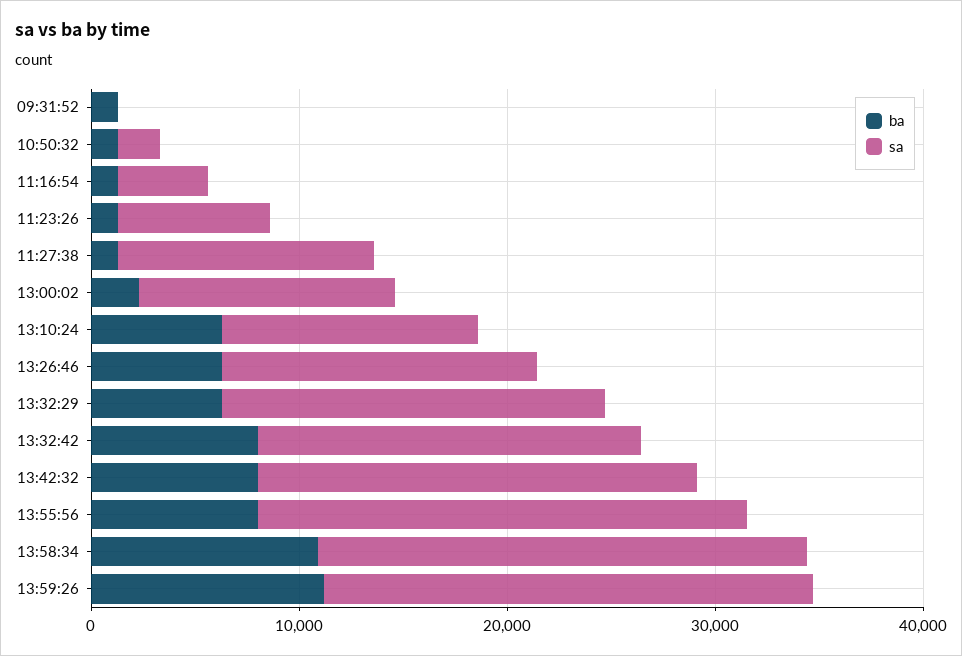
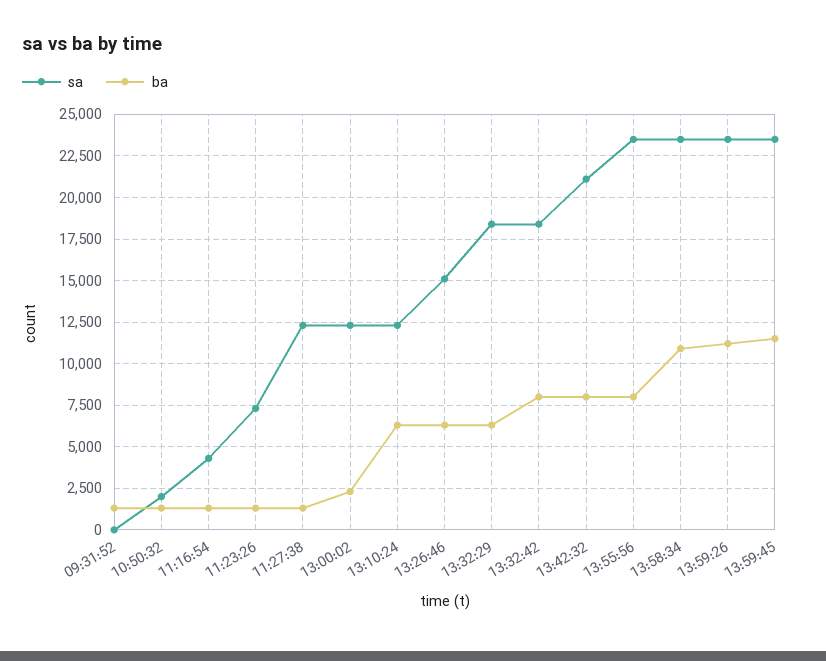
sa, 13:59:45: none -> 23500
ba, 13:59:45: none -> 11500

